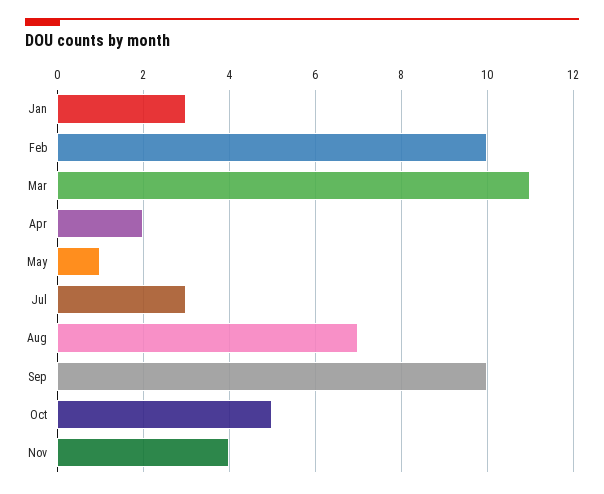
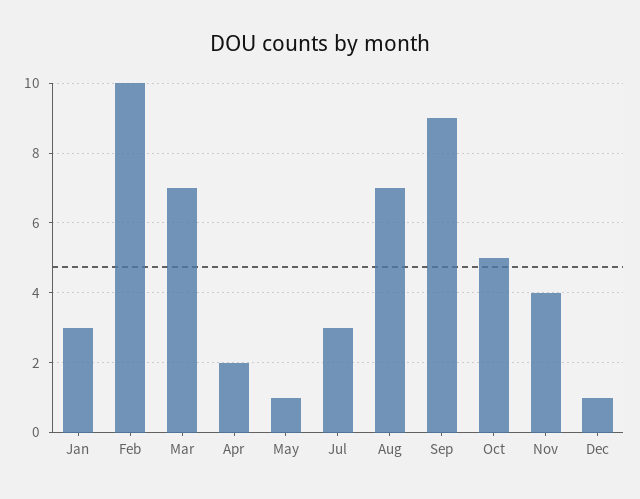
Mar: 11 -> 7
Sep: 10 -> 9
Dec: none -> 1

